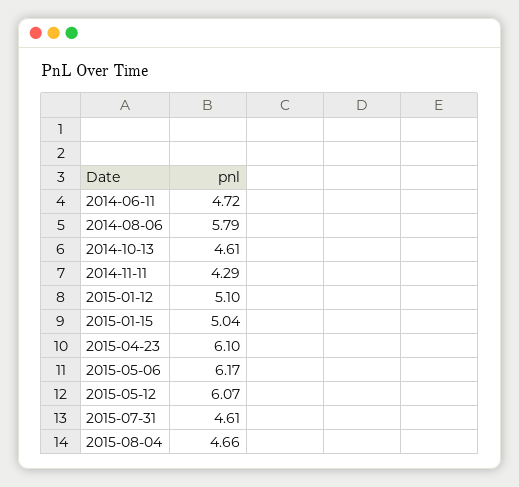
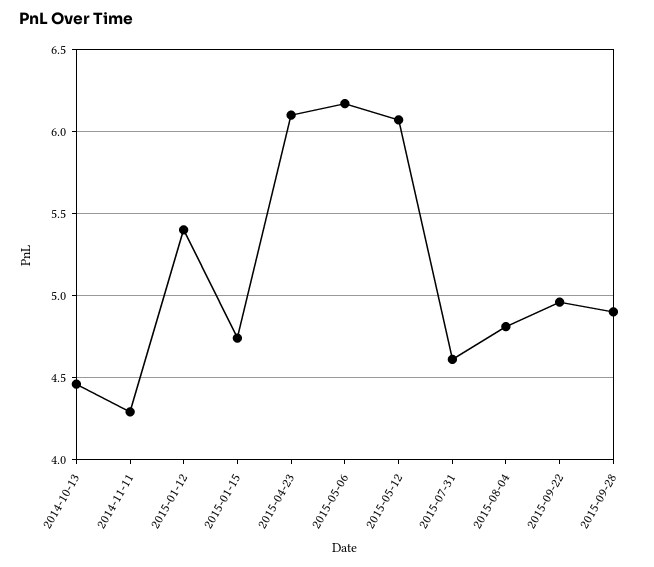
2014-06-11: 4.72 -> none
2014-08-06: 5.79 -> none
2014-10-13: 4.61 -> 4.45
2015-01-12: 5.1 -> 5.4
2015-01-15: 5.04 -> 4.75
2015-08-04: 4.66 -> 4.8
2015-09-22: none -> 4.95
2015-09-28: none -> 4.9

